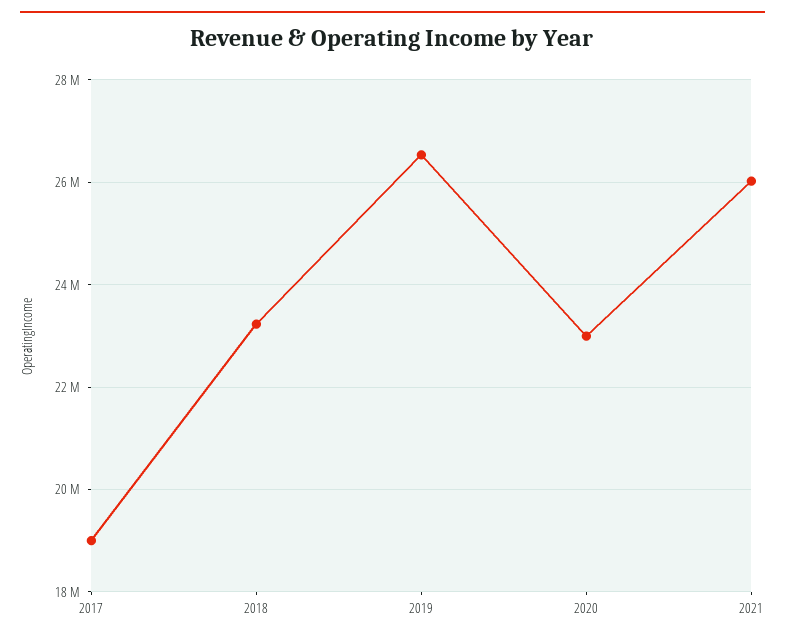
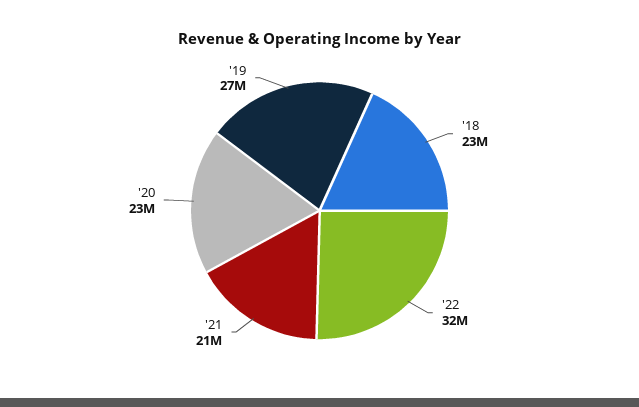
2017: 19000000 -> none
2021: 26000000 -> 21000000
'22: none -> 32000000

